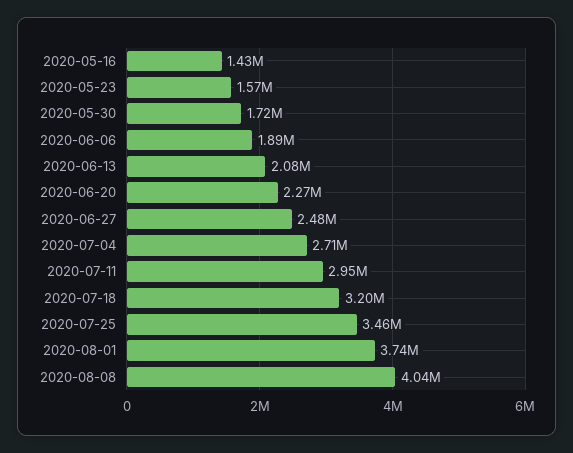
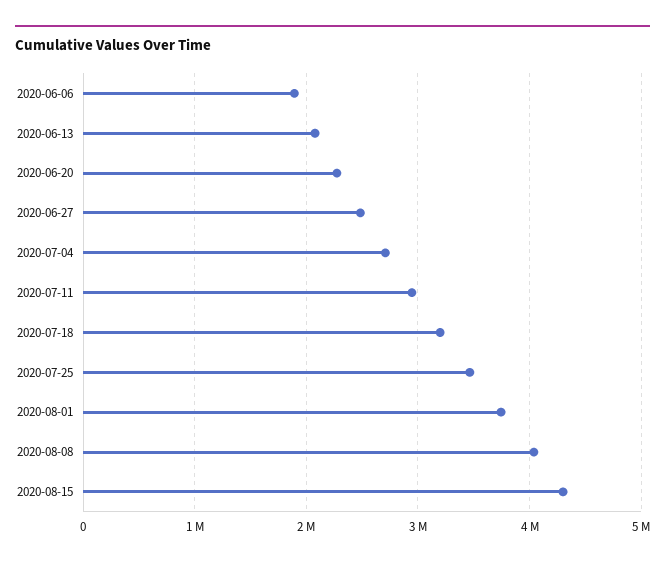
2020-05-16: 1430000 -> none
2020-05-23: 1570000 -> none
2020-05-30: 1720000 -> none
2020-08-15: none -> 4300000

